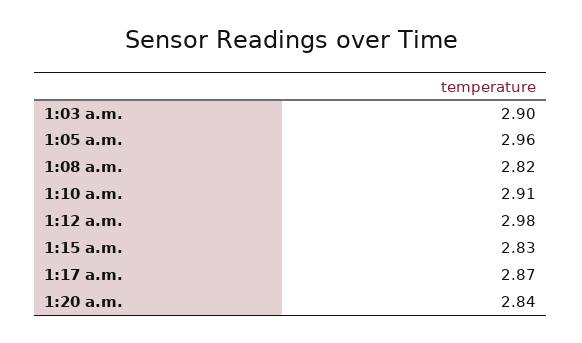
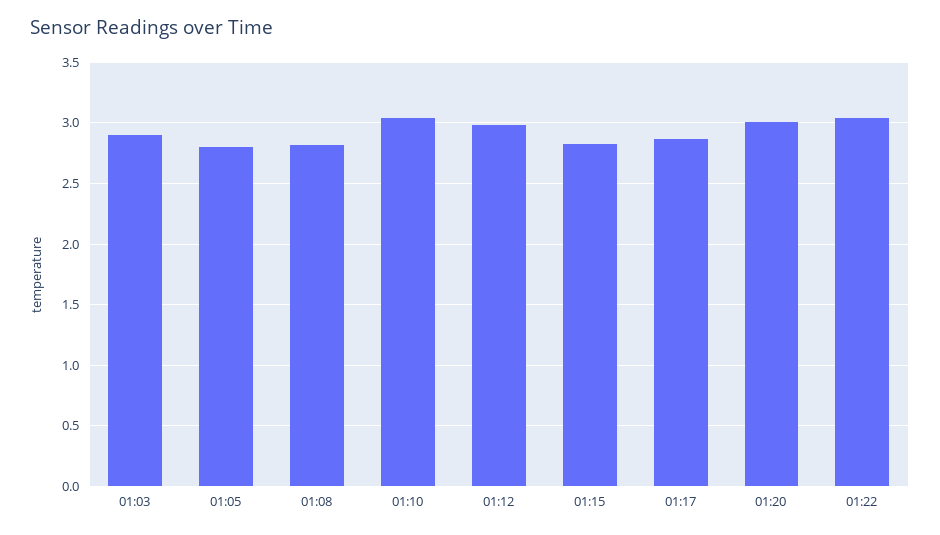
1:05 a.m.: 2.96 -> 2.8
1:10 a.m.: 2.91 -> 3.05
1:20 a.m.: 2.84 -> 3
01:22: none -> 3.05

